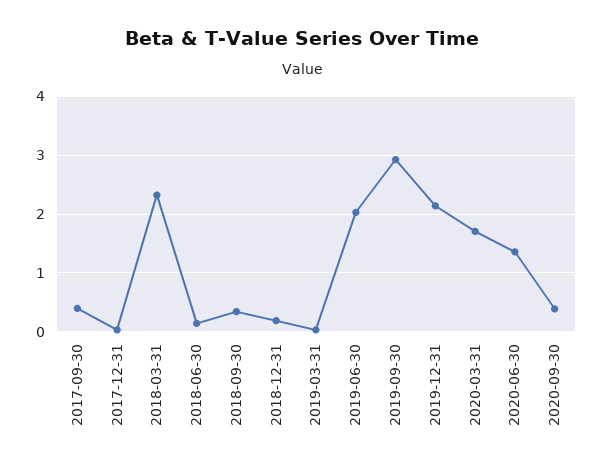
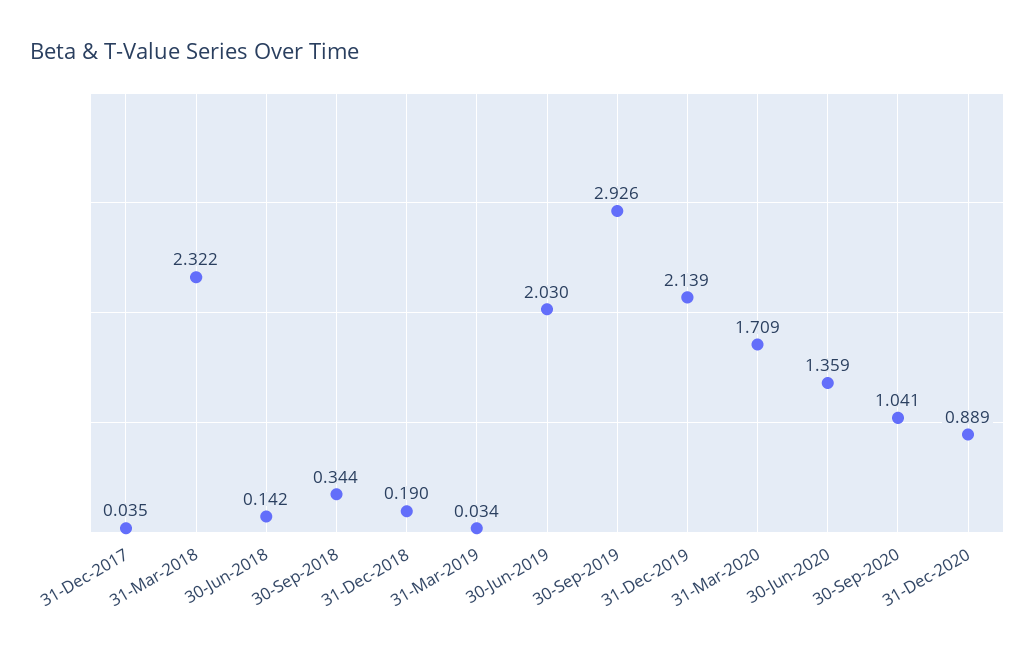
2017-09-30: 0.4 -> none
2020-09-30: 0.4 -> 1.041
31-Dec-2020: none -> 0.889

